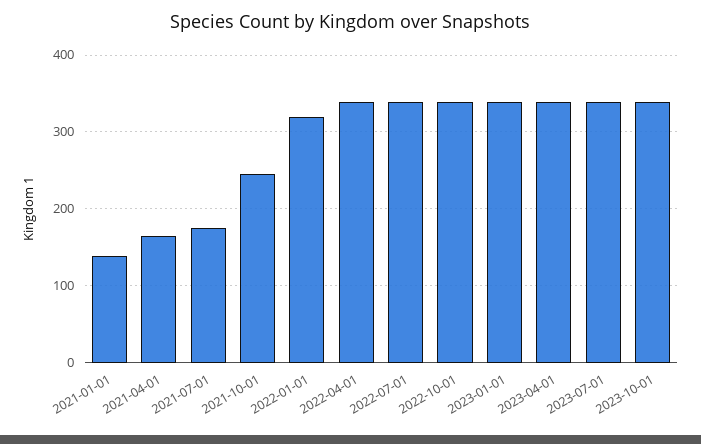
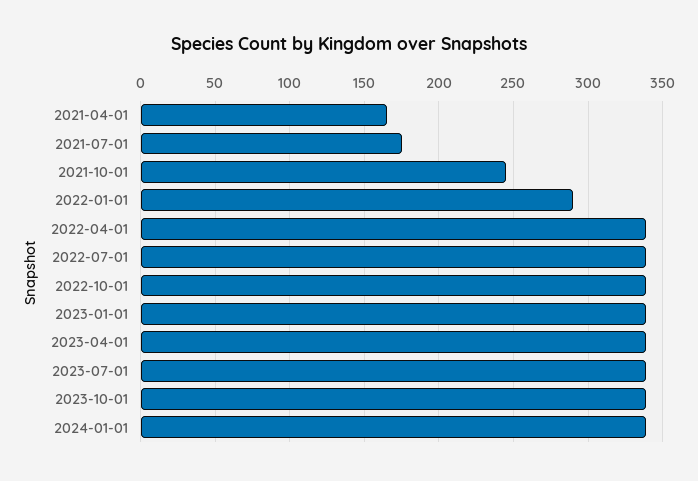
2021-01-01: 140 -> none
2022-01-01: 320 -> 290
2024-01-01: none -> 340

